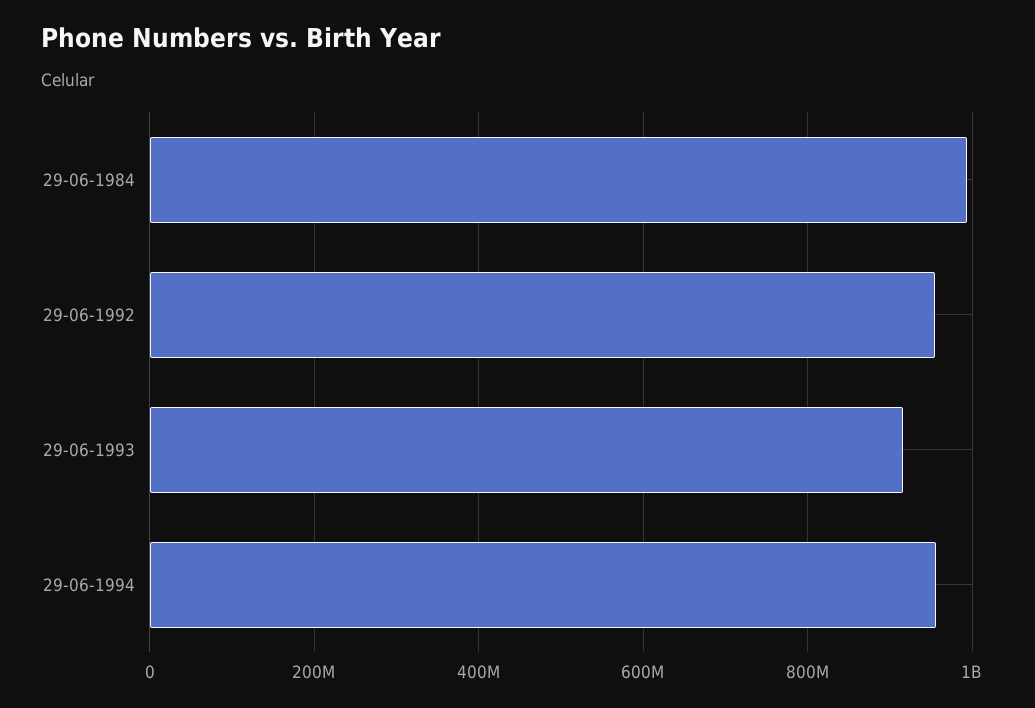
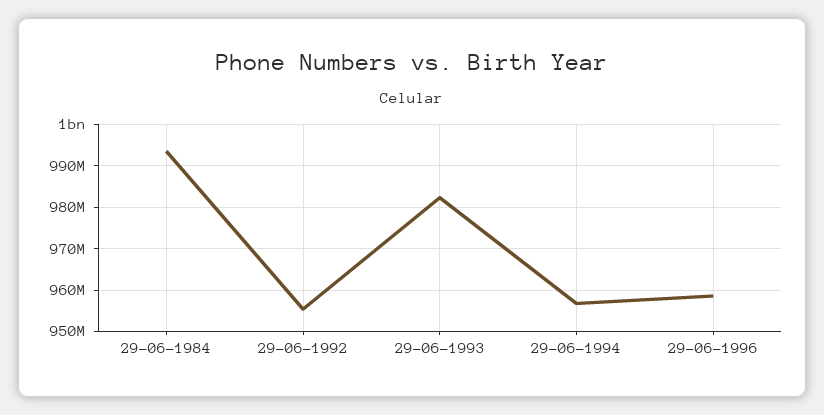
29-06-1993: 920000000 -> 982000000
29-06-1996: none -> 958000000

